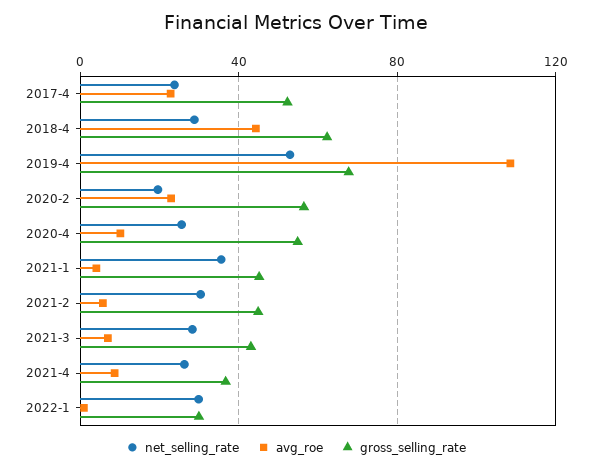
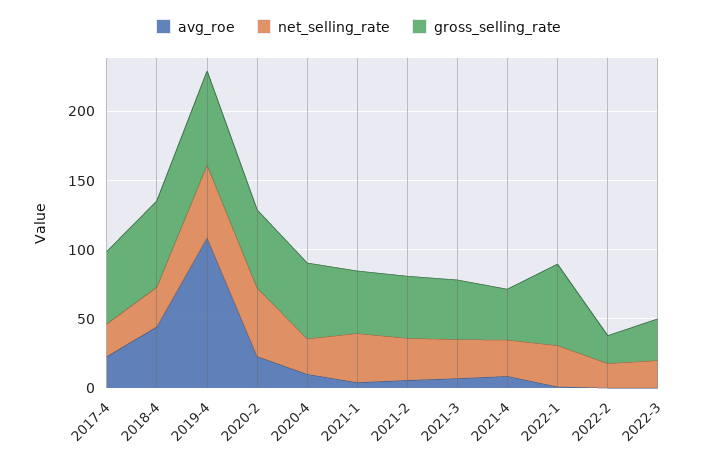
net_selling_rate, 2020-2: 20 -> 50
gross_selling_rate, 2022-1: 30 -> 60
avg_roe, 2022-2: none -> 0
net_selling_rate, 2022-2: none -> 20
gross_selling_rate, 2022-2: none -> 20
avg_roe, 2022-3: none -> 0
net_selling_rate, 2022-3: none -> 20
gross_selling_rate, 2022-3: none -> 30

